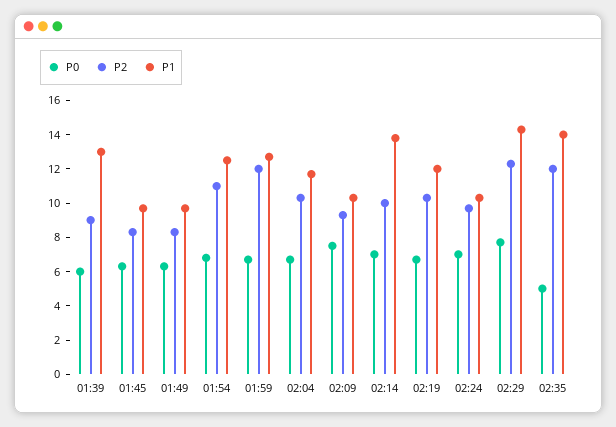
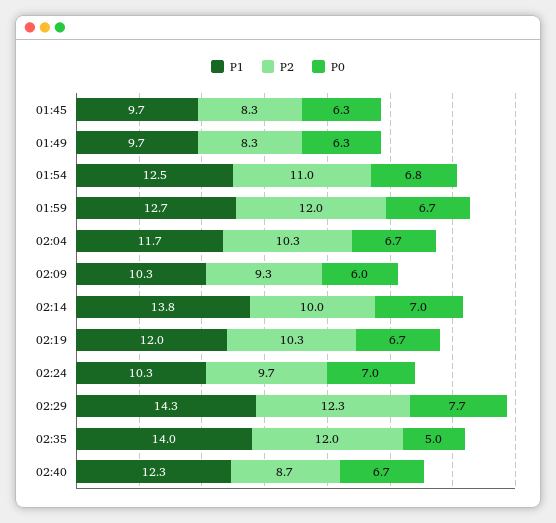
P0, 01:39: 6 -> none
P2, 01:39: 9 -> none
P1, 01:39: 13 -> none
P0, 02:09: 7.5 -> 6
P1, 02:40: none -> 12.3
P2, 02:40: none -> 8.7
P0, 02:40: none -> 6.7

